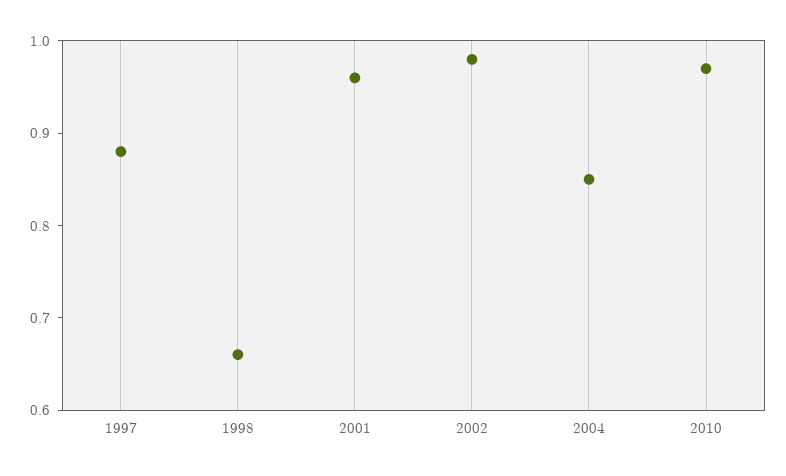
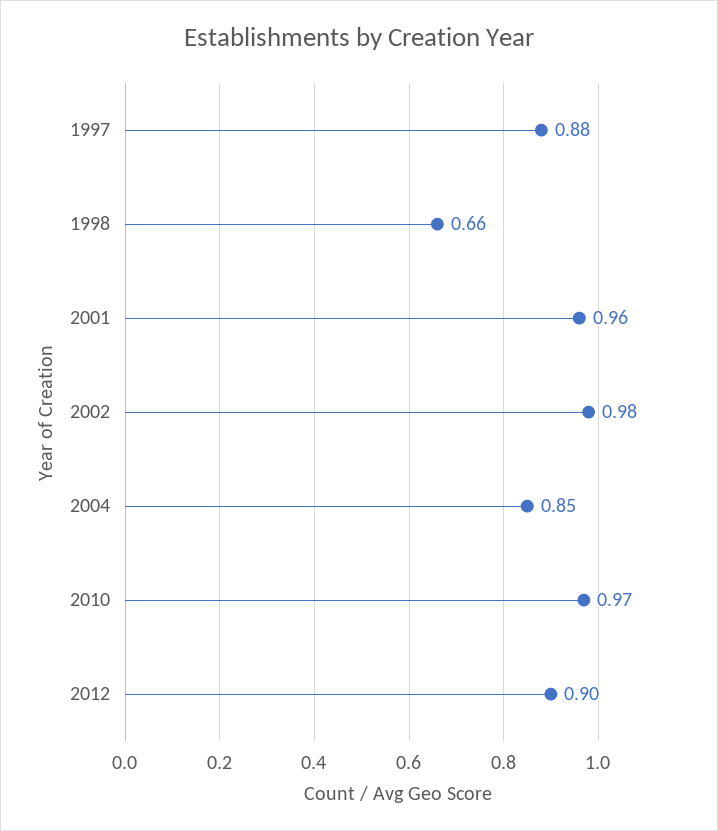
2012: none -> 0.9

